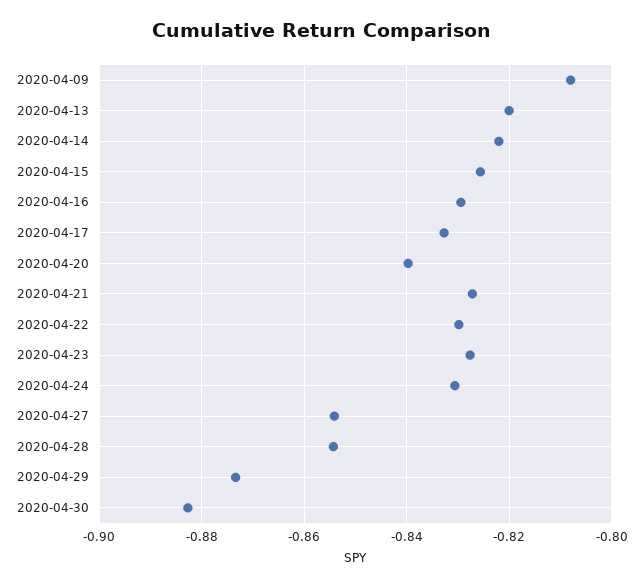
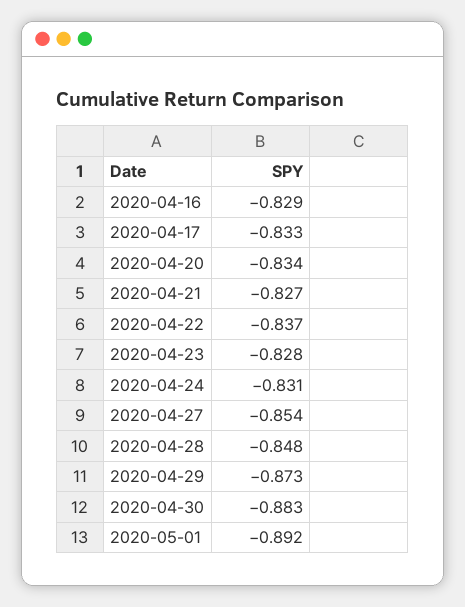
2020-04-09: -0.808 -> none
2020-04-13: -0.82 -> none
2020-04-14: -0.822 -> none
2020-04-15: -0.826 -> none
2020-04-20: -0.84 -> -0.834
2020-04-22: -0.83 -> -0.837
2020-04-28: -0.854 -> -0.848
2020-05-01: none -> -0.892

